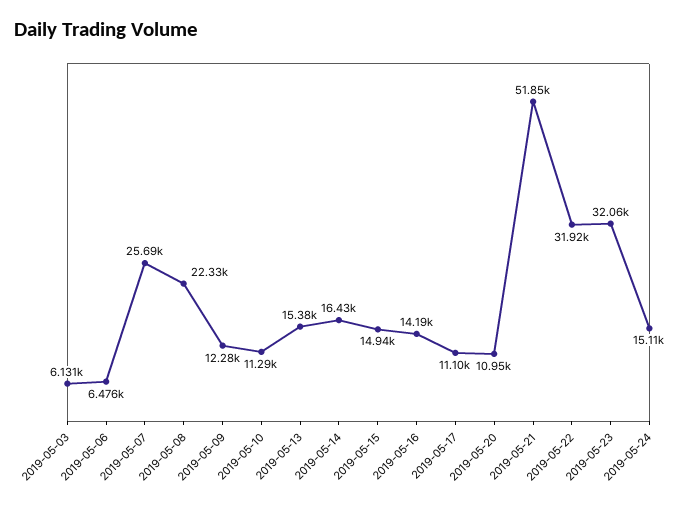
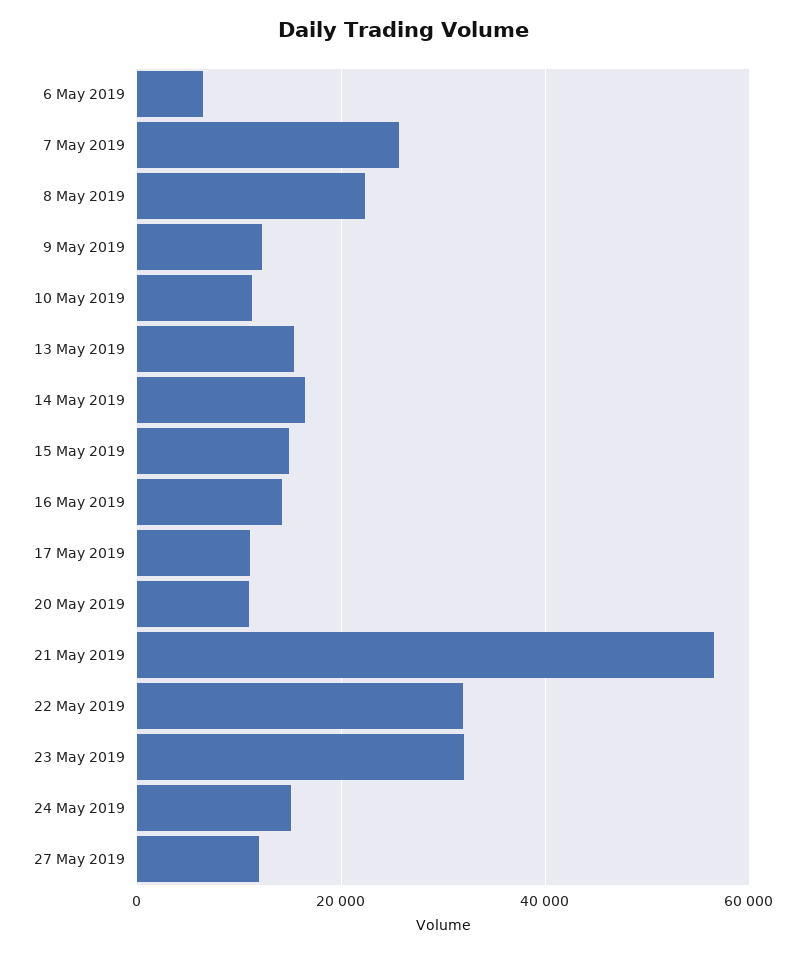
2019-05-03: 6131 -> none
2019-05-21: 51850 -> 56000
27 May 2019: none -> 12000

